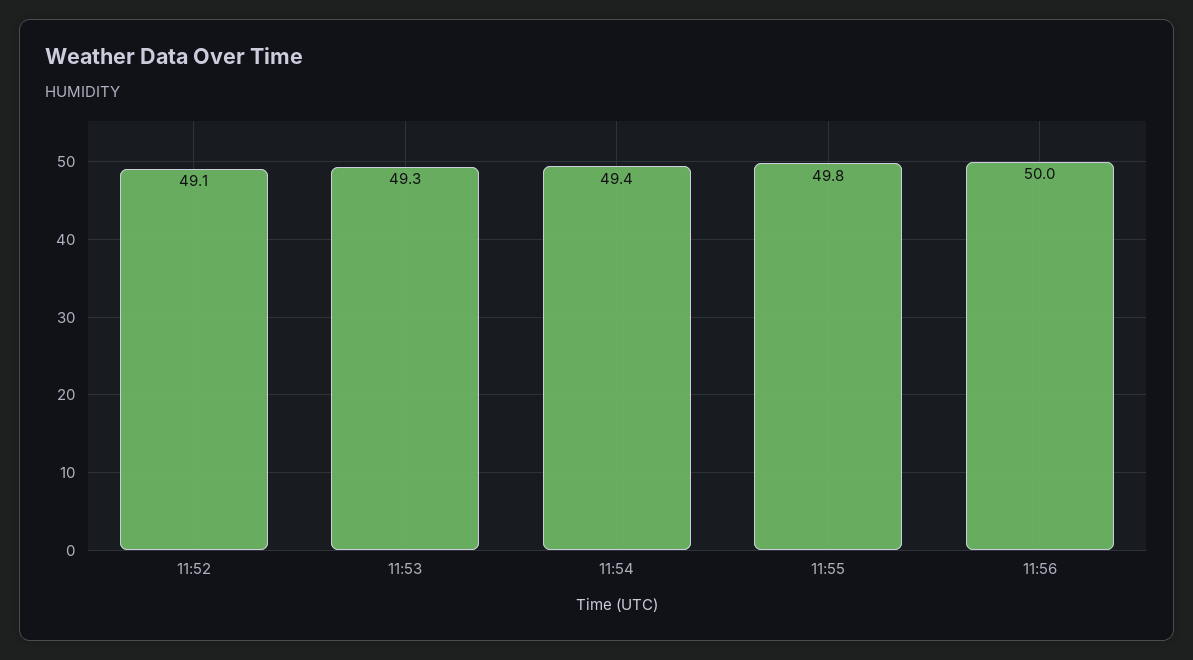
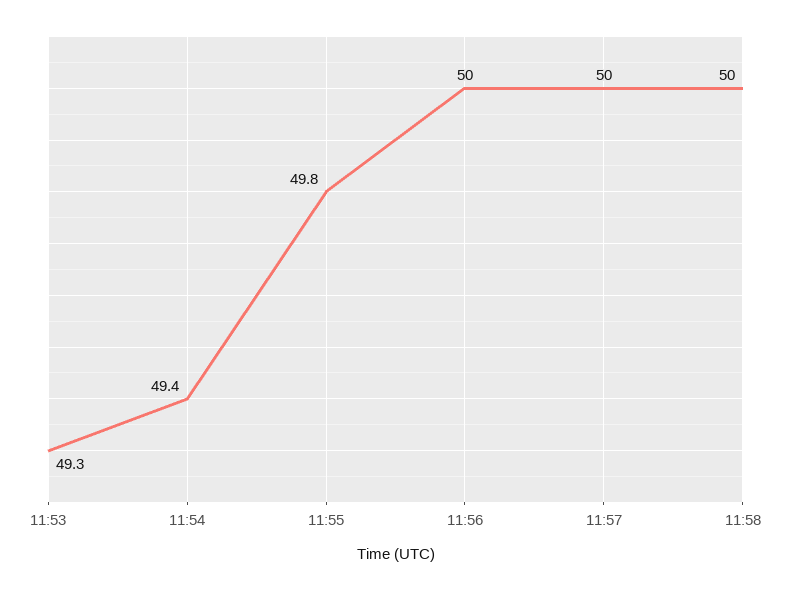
11:52: 49.1 -> none
11:57: none -> 50
11:58: none -> 50

